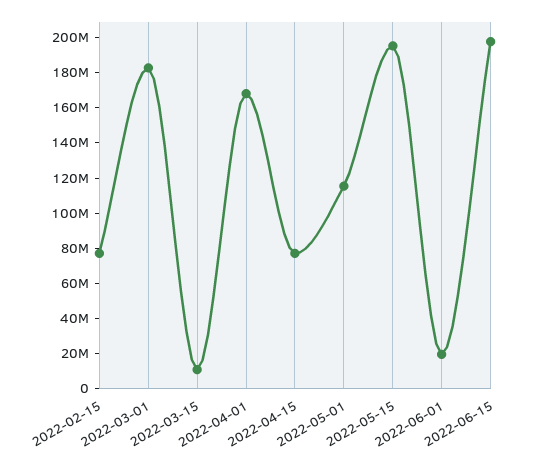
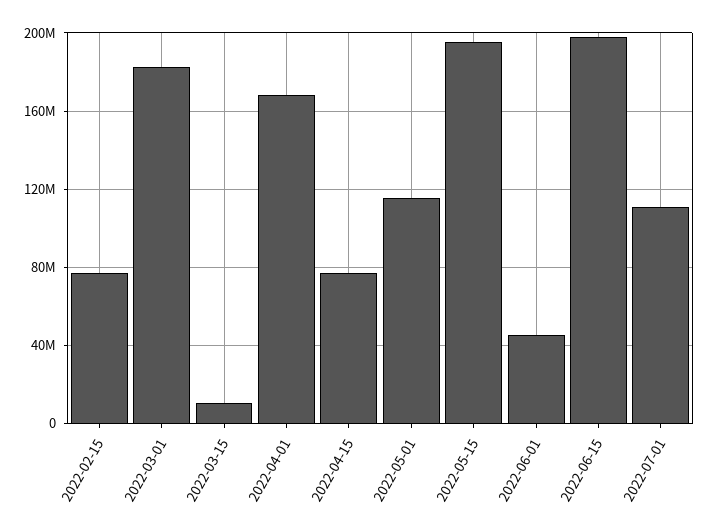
2022-06-01: 20000000 -> 45000000
2022-07-01: none -> 110000000

